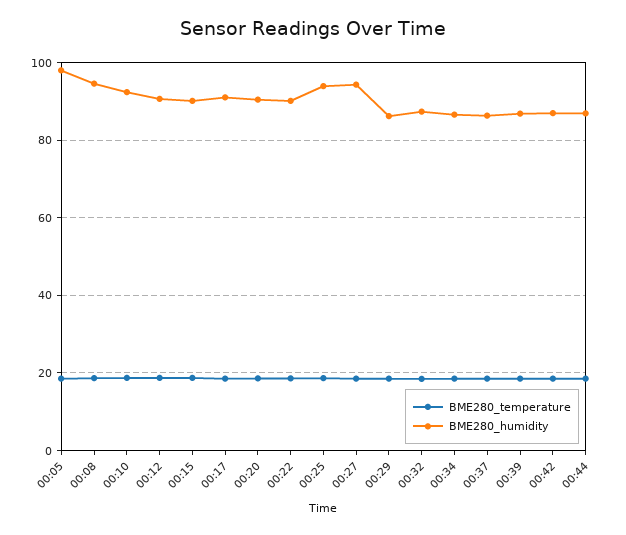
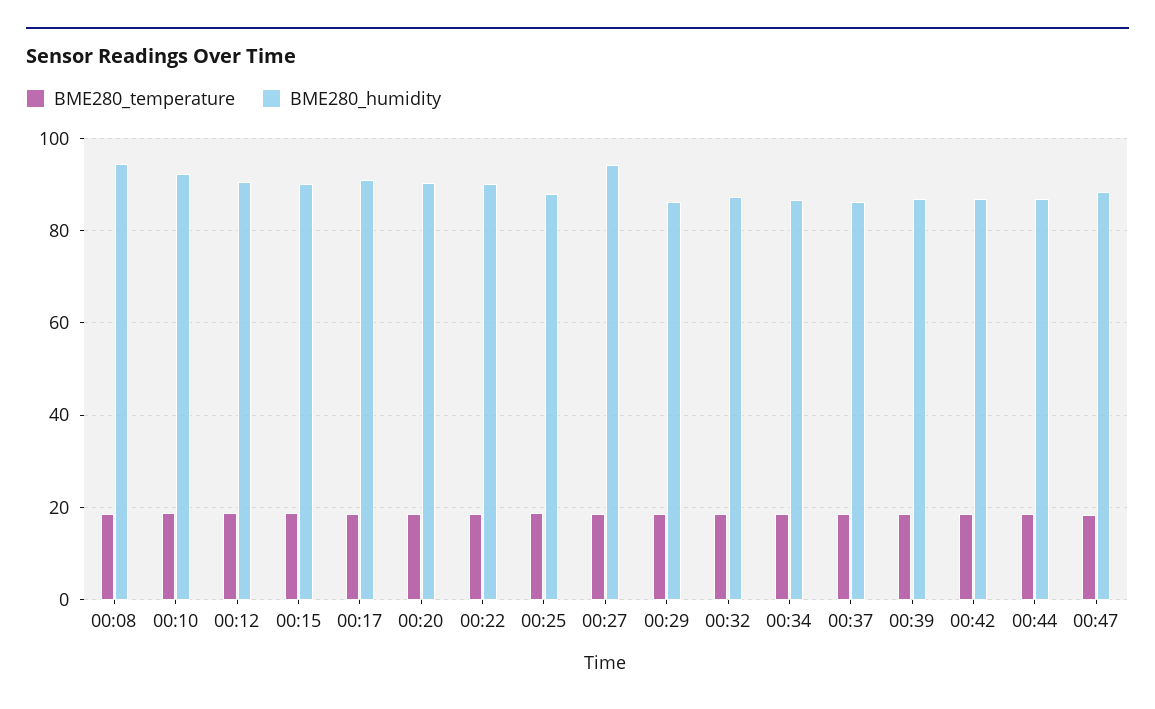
BME280_temperature, 00:05: 18 -> none
BME280_humidity, 00:05: 98 -> none
BME280_humidity, 00:25: 94 -> 88
BME280_temperature, 00:47: none -> 18
BME280_humidity, 00:47: none -> 88

